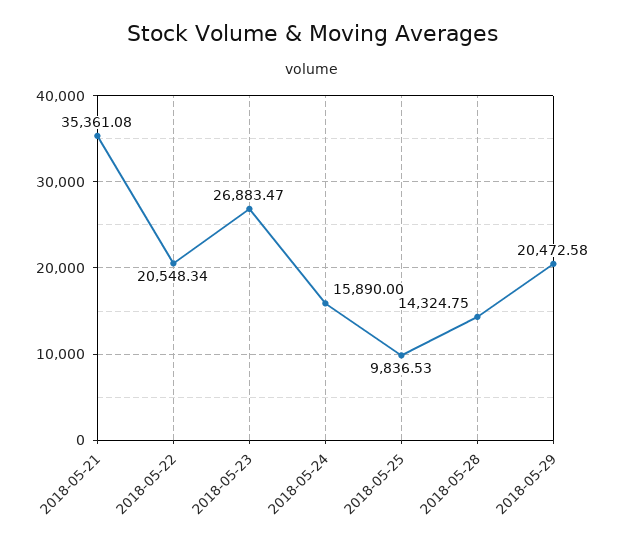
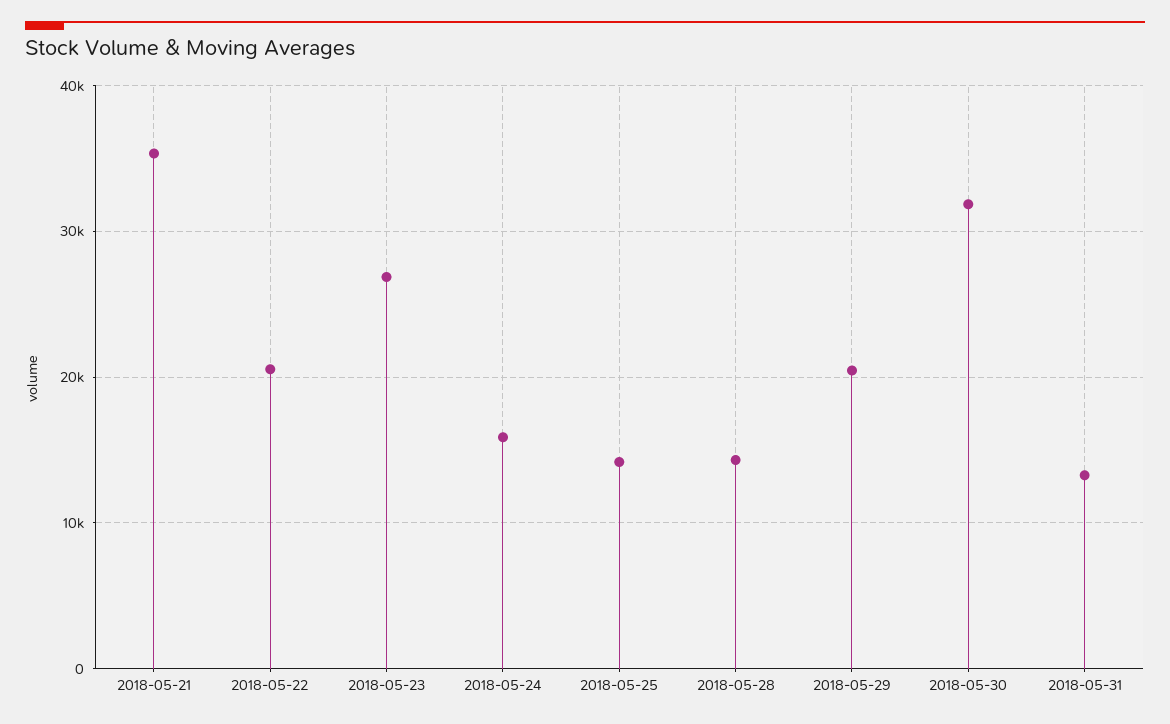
2018-05-25: 9836.53 -> 14000
2018-05-30: none -> 32000
2018-05-31: none -> 13000

